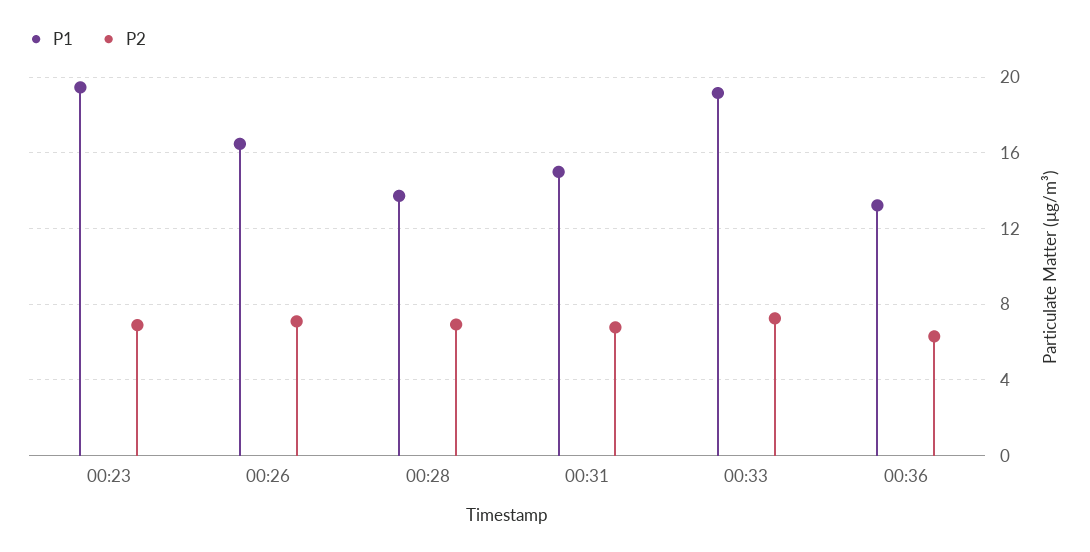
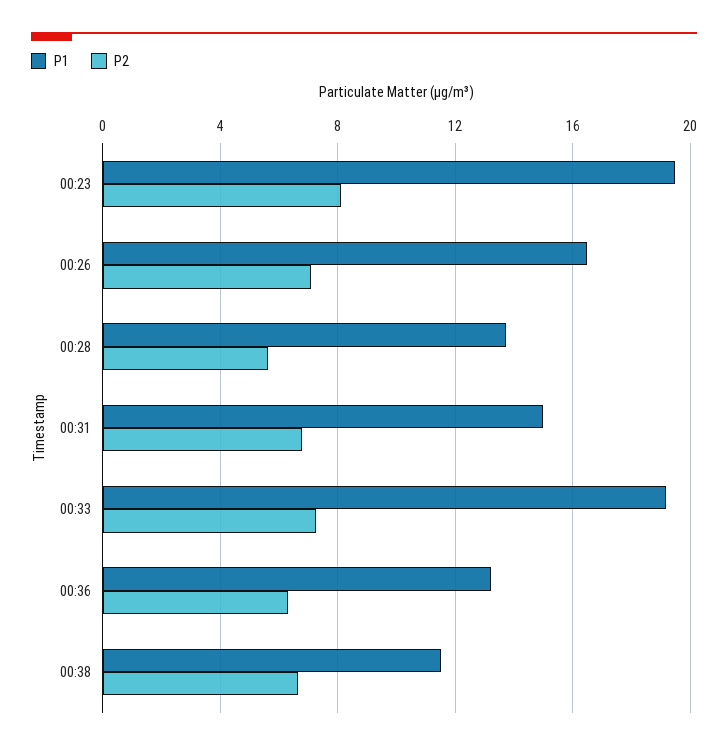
P2, 00:23: 7 -> 8
P2, 00:28: 7 -> 5.5
P1, 00:38: none -> 11.5
P2, 00:38: none -> 6.5

